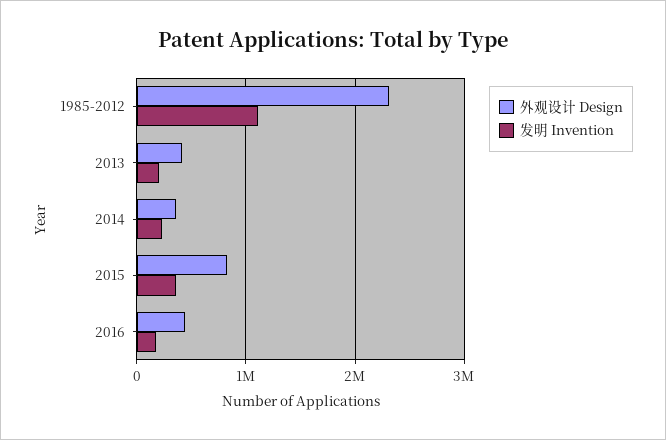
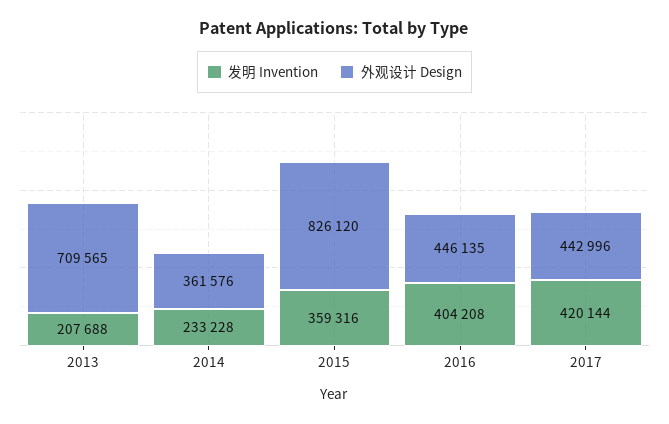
外观设计 Design, 1985-2012: 2300000 -> none
发明 Invention, 1985-2012: 1100000 -> none
外观设计 Design, 2013: 400000 -> 709565
发明 Invention, 2016: 200000 -> 404208
发明 Invention, 2017: none -> 420144
外观设计 Design, 2017: none -> 442996

